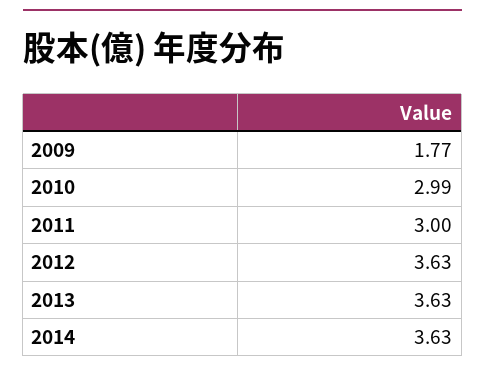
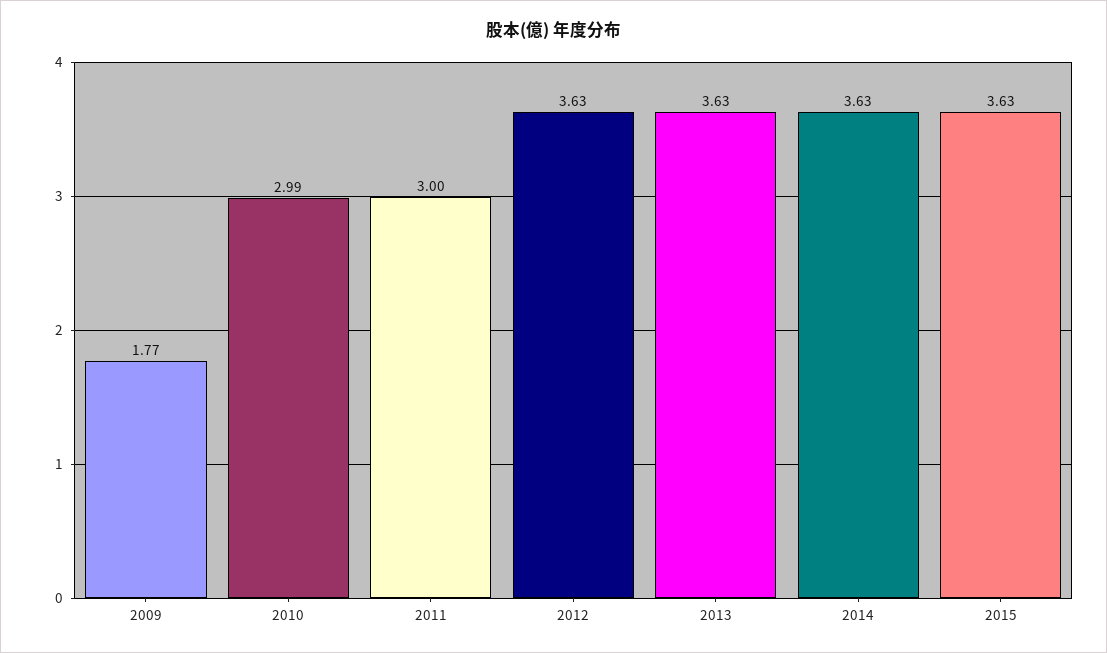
2015: none -> 3.63

